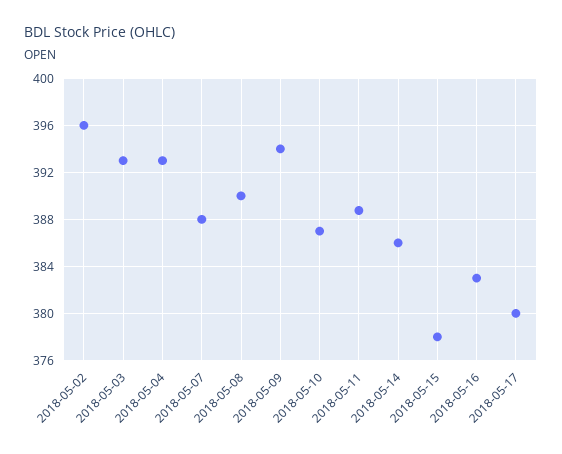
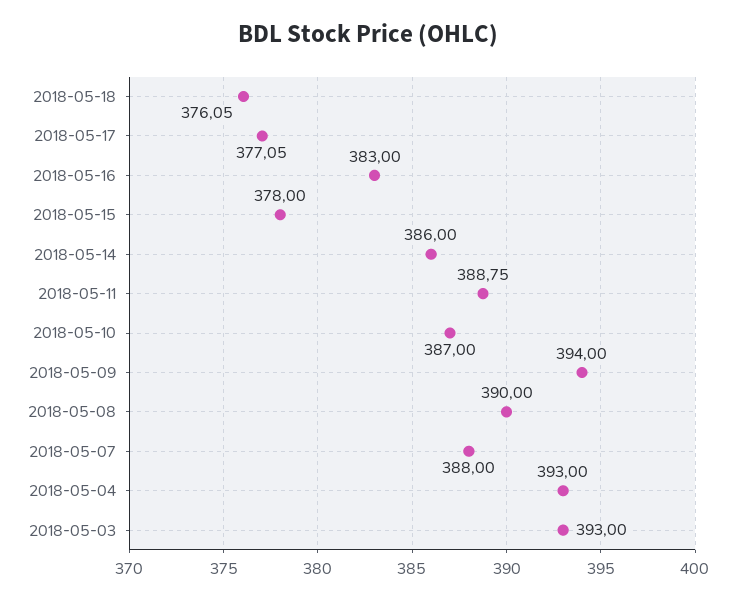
2018-05-02: 396 -> none
2018-05-17: 380 -> 377.05
2018-05-18: none -> 376.05

